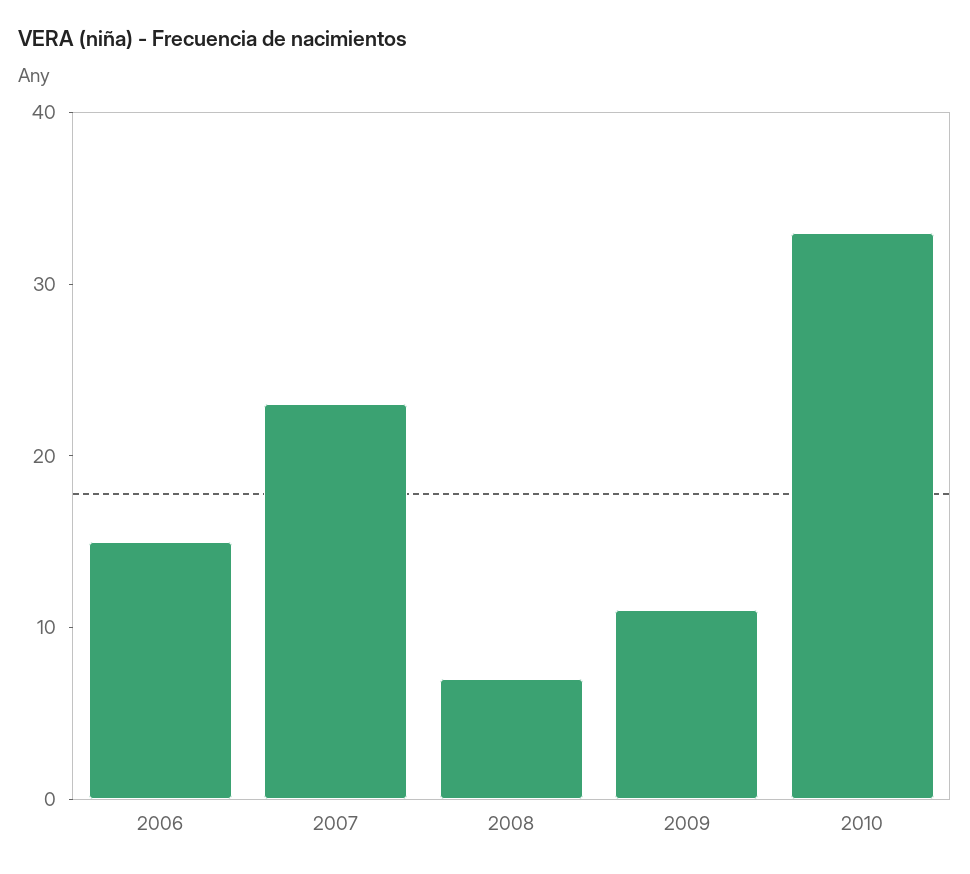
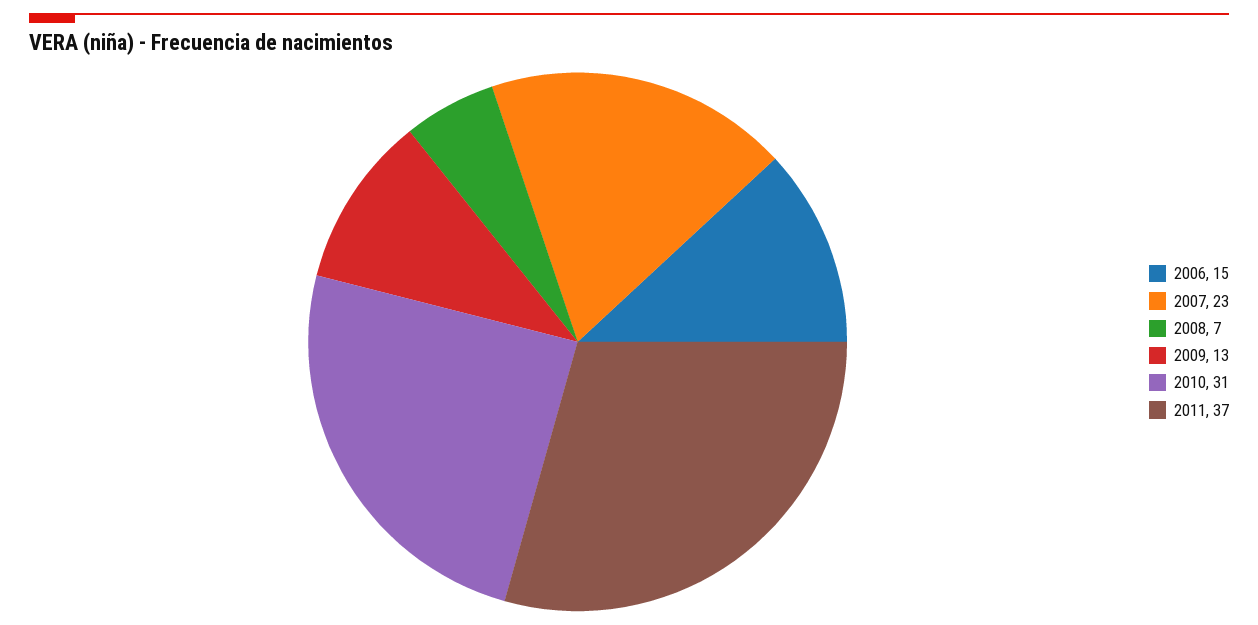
2009: 11 -> 13
2010: 33 -> 31
2011: none -> 37

